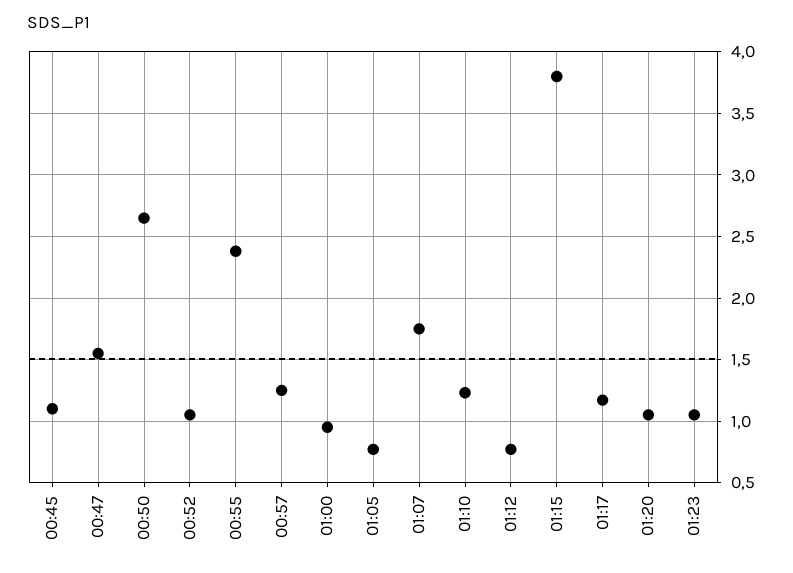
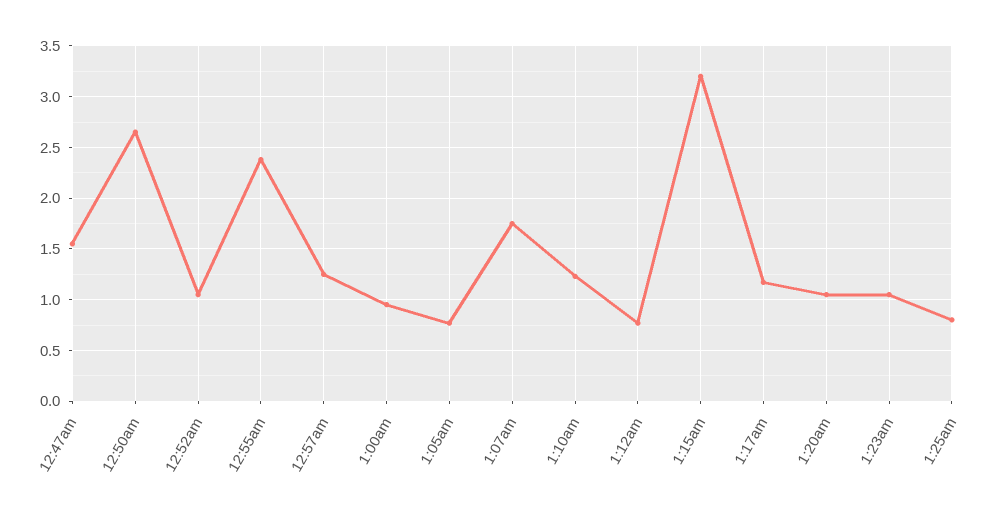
00:45: 1.1 -> none
01:15: 3.8 -> 3.2
1:25am: none -> 0.8

